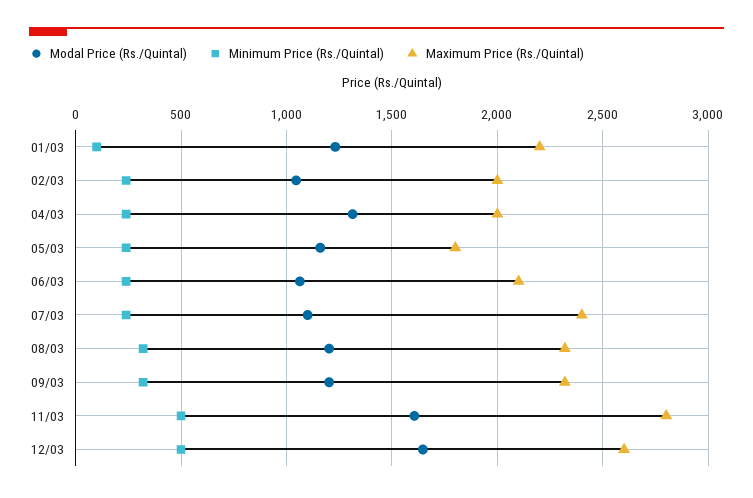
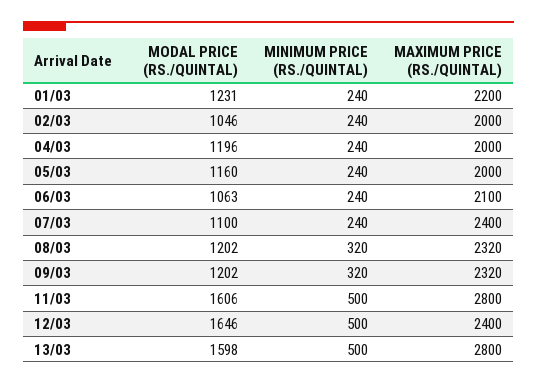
Minimum Price (Rs./Quintal), 01/03: 100 -> 240
Modal Price (Rs./Quintal), 04/03: 1300 -> 1196
Maximum Price (Rs./Quintal), 05/03: 1800 -> 2000
Maximum Price (Rs./Quintal), 12/03: 2600 -> 2400
Modal Price (Rs./Quintal), 13/03: none -> 1598
Minimum Price (Rs./Quintal), 13/03: none -> 500
Maximum Price (Rs./Quintal), 13/03: none -> 2800

